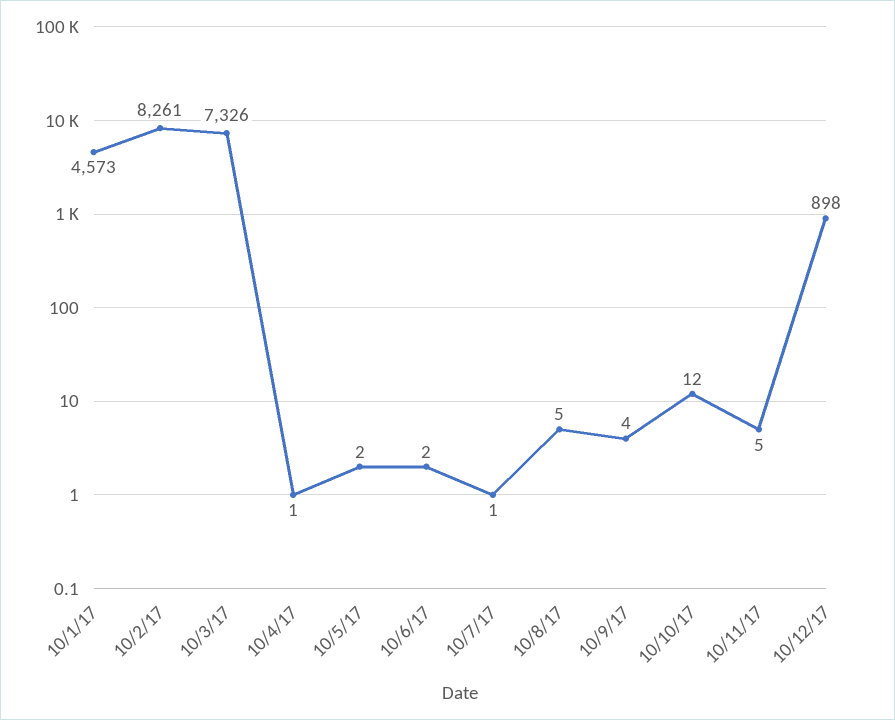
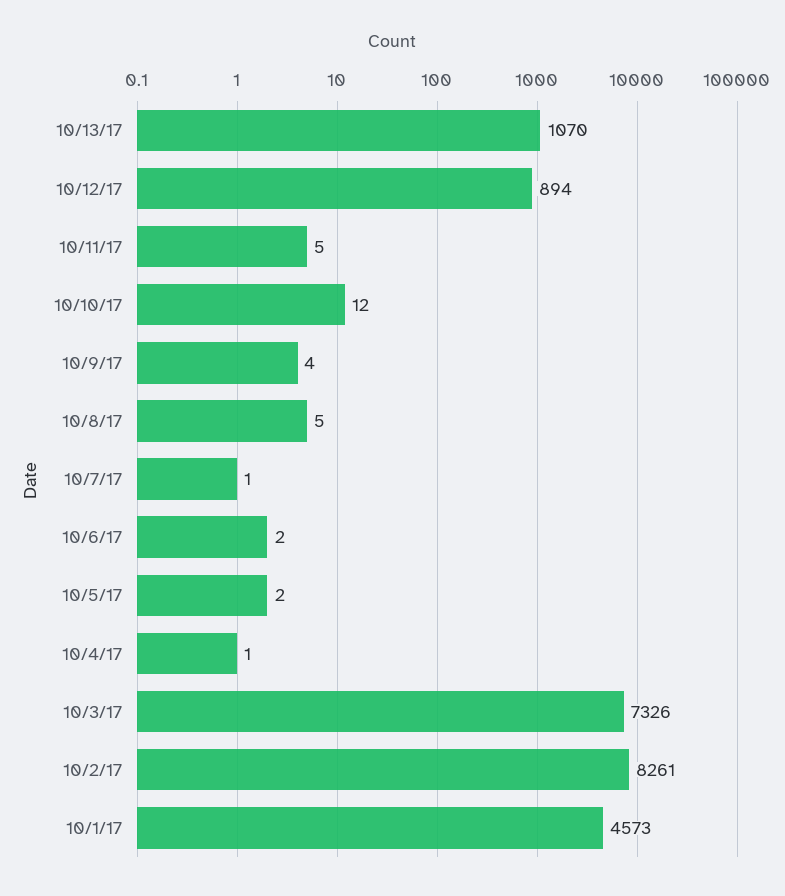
10/12/17: 898 -> 894
10/13/17: none -> 1070

